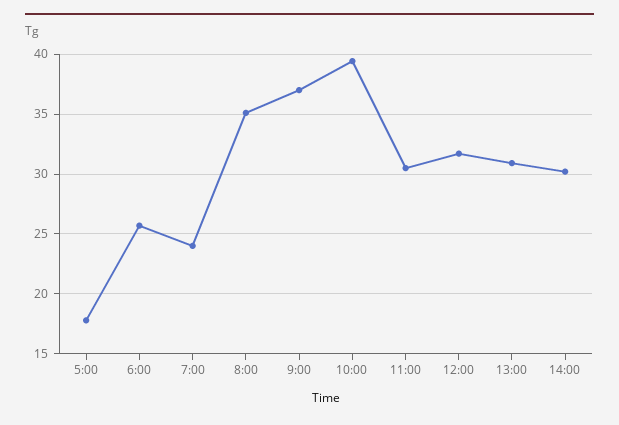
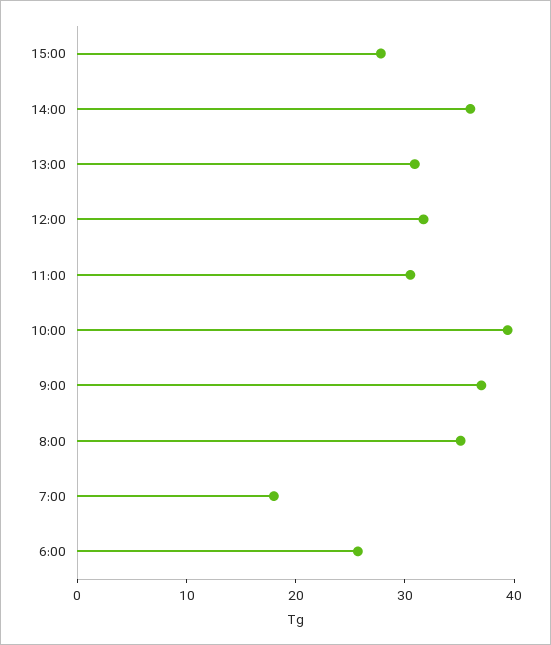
5:00: 18 -> none
7:00: 24 -> 18
14:00: 30 -> 36
15:00: none -> 28

